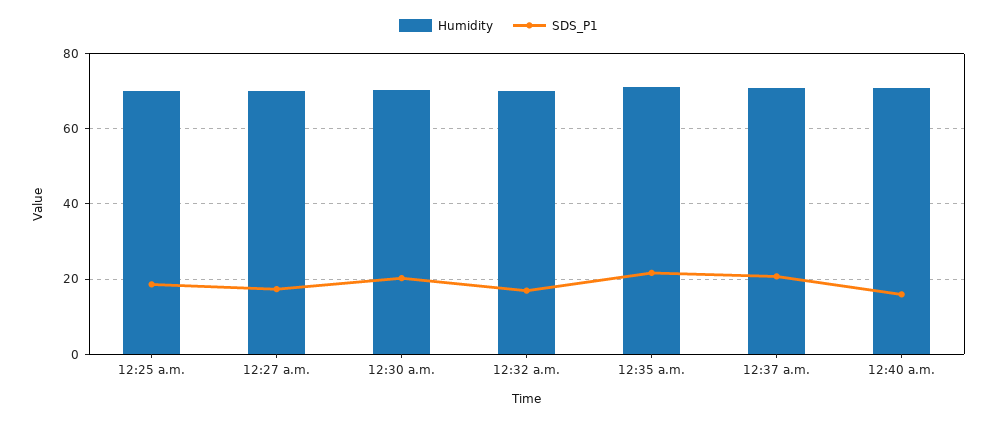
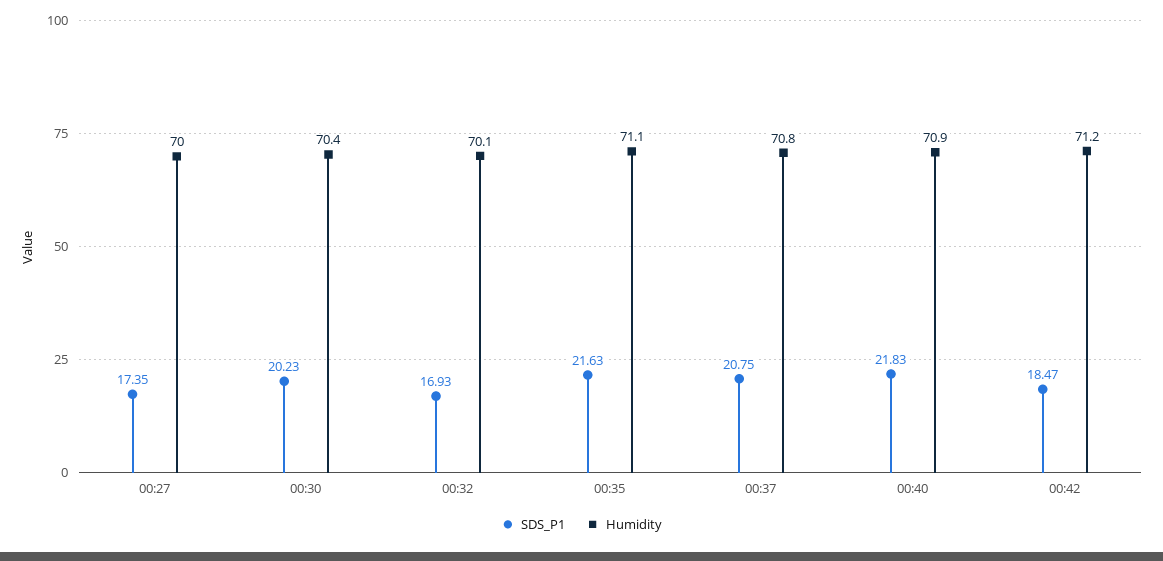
Humidity, 12:25 a.m.: 70 -> none
SDS_P1, 12:25 a.m.: 18 -> none
SDS_P1, 12:40 a.m.: 16 -> 21.83
SDS_P1, 00:42: none -> 18.47
Humidity, 00:42: none -> 71.2

